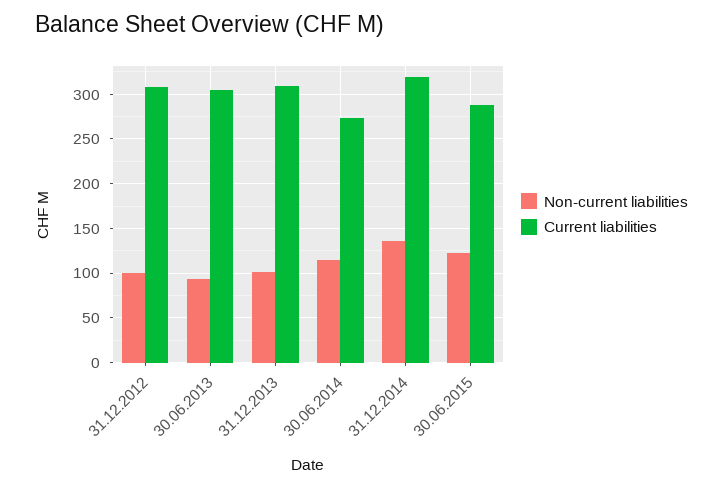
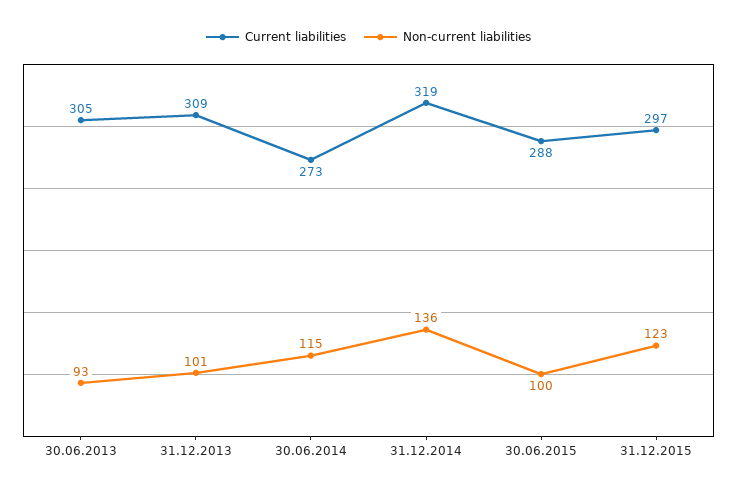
Non-current liabilities, 31.12.2012: 100 -> none
Current liabilities, 31.12.2012: 310 -> none
Non-current liabilities, 30.06.2015: 120 -> 100
Current liabilities, 31.12.2015: none -> 297
Non-current liabilities, 31.12.2015: none -> 123

